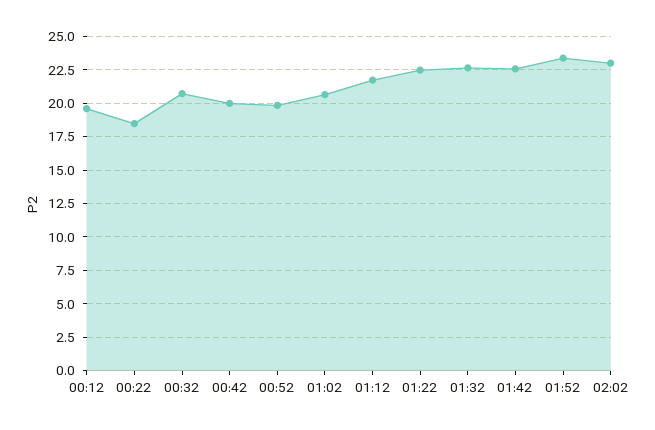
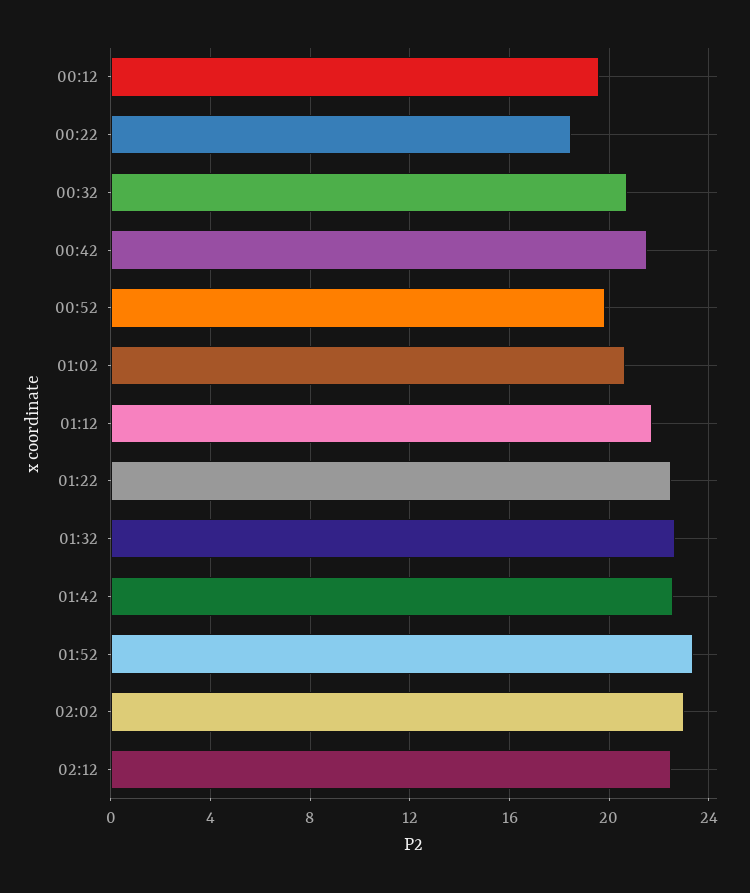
00:42: 20 -> 21.5
02:12: none -> 22.5

